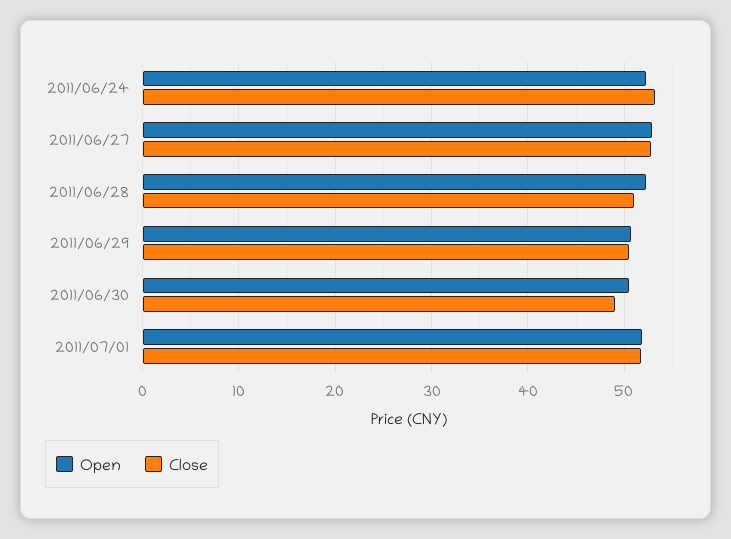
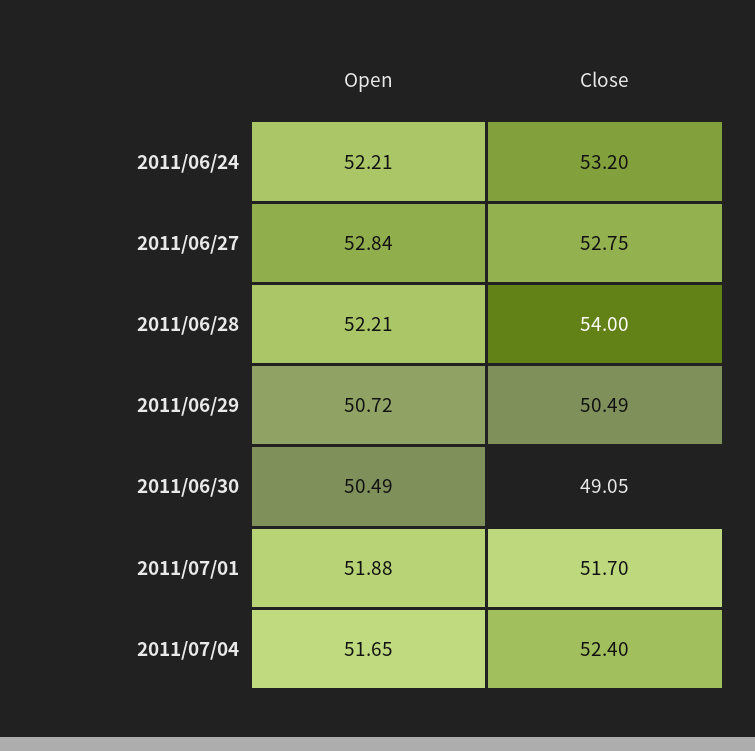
Close, 2011/06/28: 51 -> 54
Open, 2011/07/04: none -> 51.65
Close, 2011/07/04: none -> 52.4

